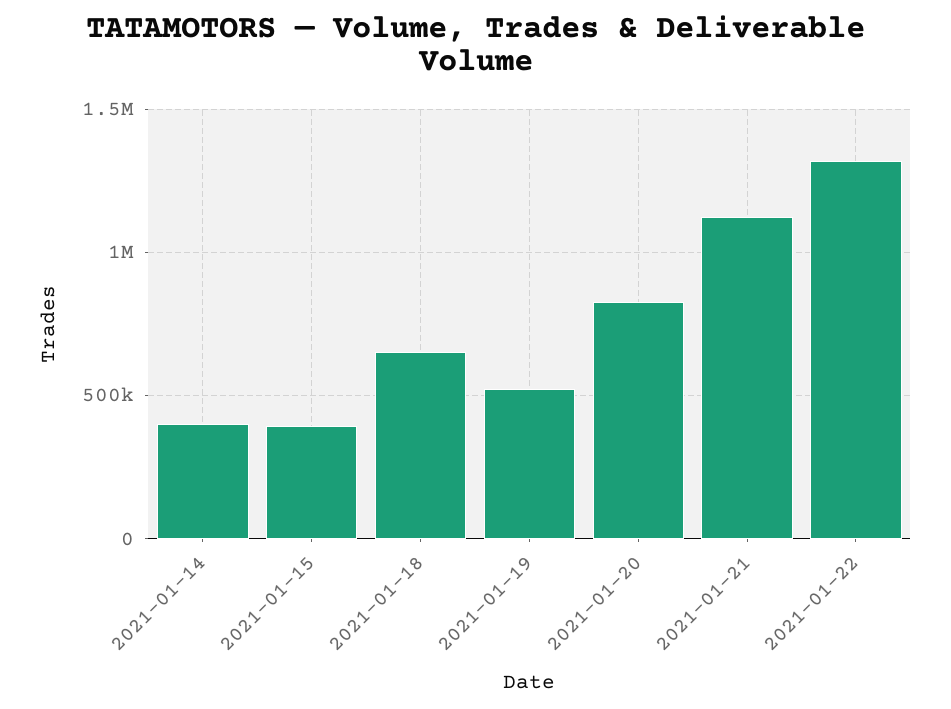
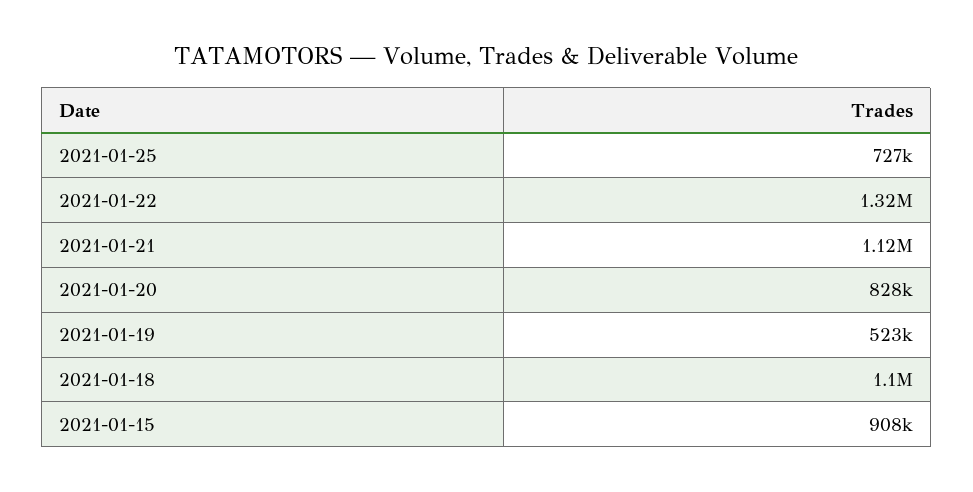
2021-01-14: 400000 -> none
2021-01-15: 400000 -> 908000
2021-01-18: 650000 -> 1100000
2021-01-25: none -> 727000

